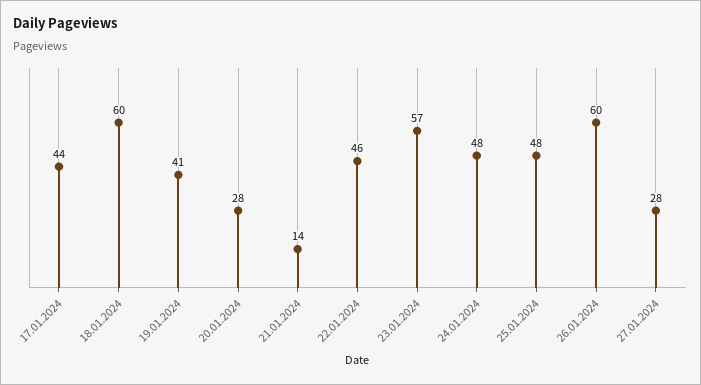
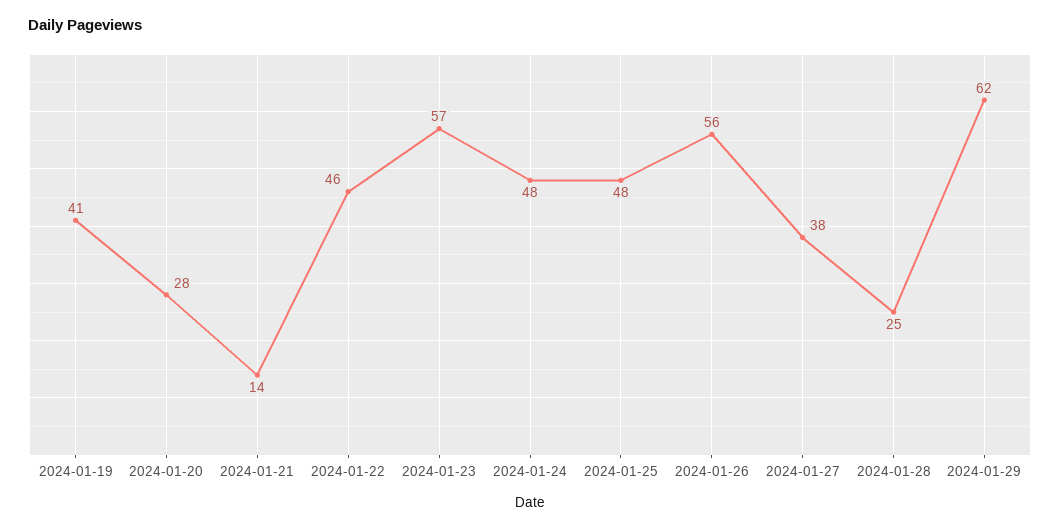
17.01.2024: 44 -> none
18.01.2024: 60 -> none
26.01.2024: 60 -> 56
27.01.2024: 28 -> 38
2024-01-28: none -> 25
2024-01-29: none -> 62

